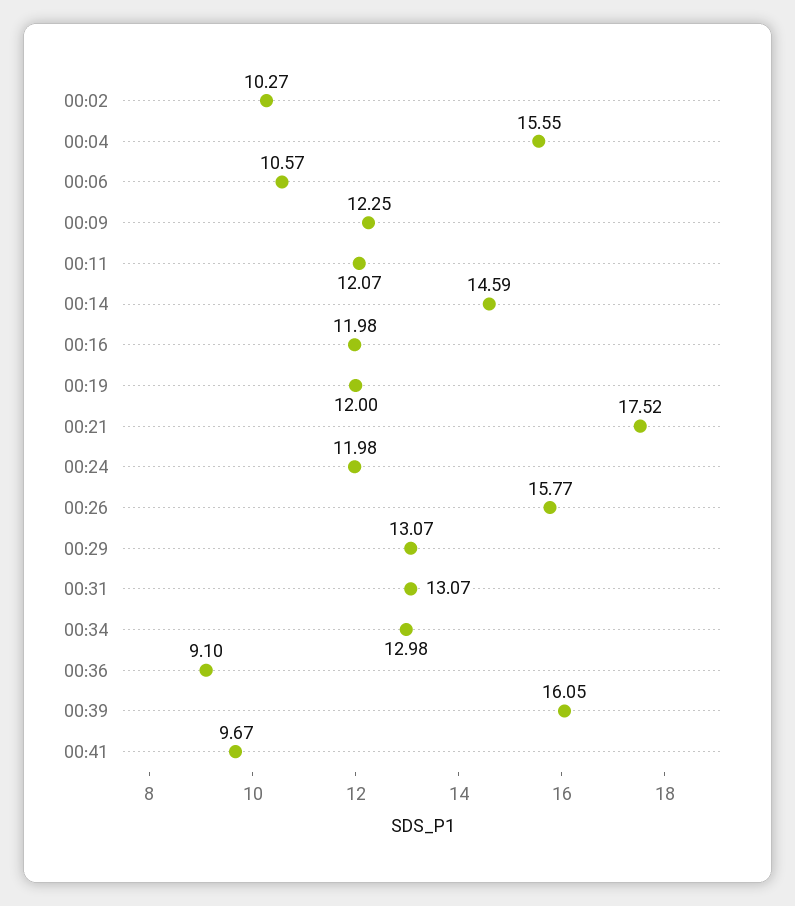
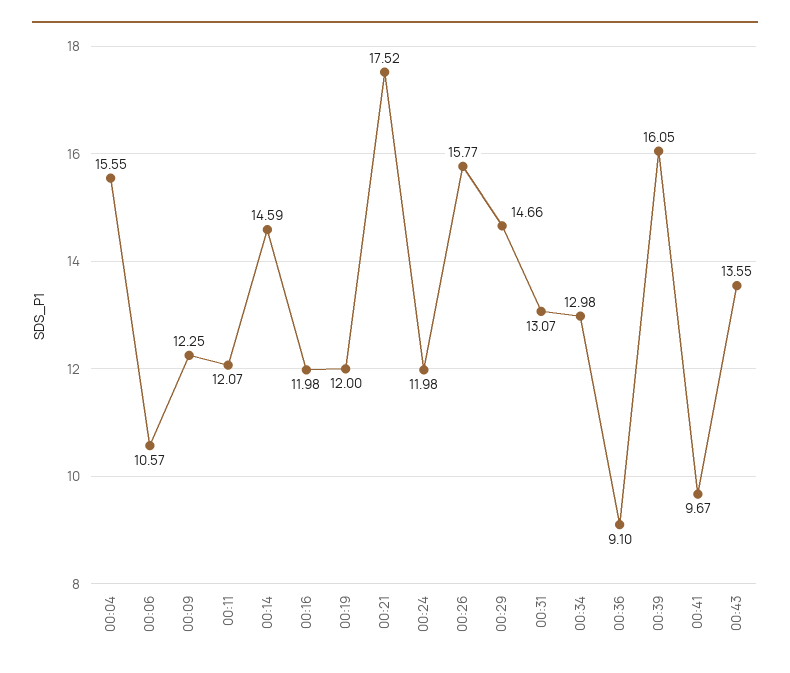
00:02: 10.27 -> none
00:29: 13.07 -> 14.66
00:43: none -> 13.55

